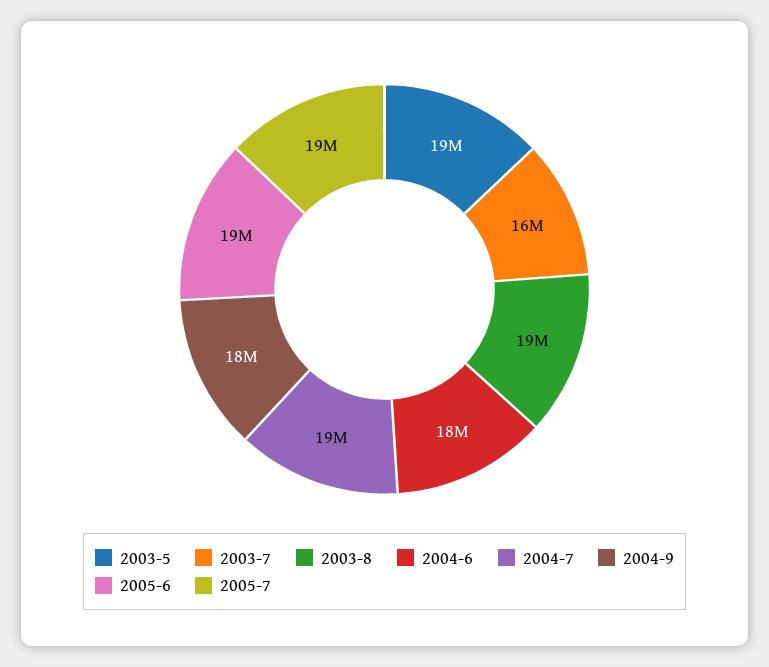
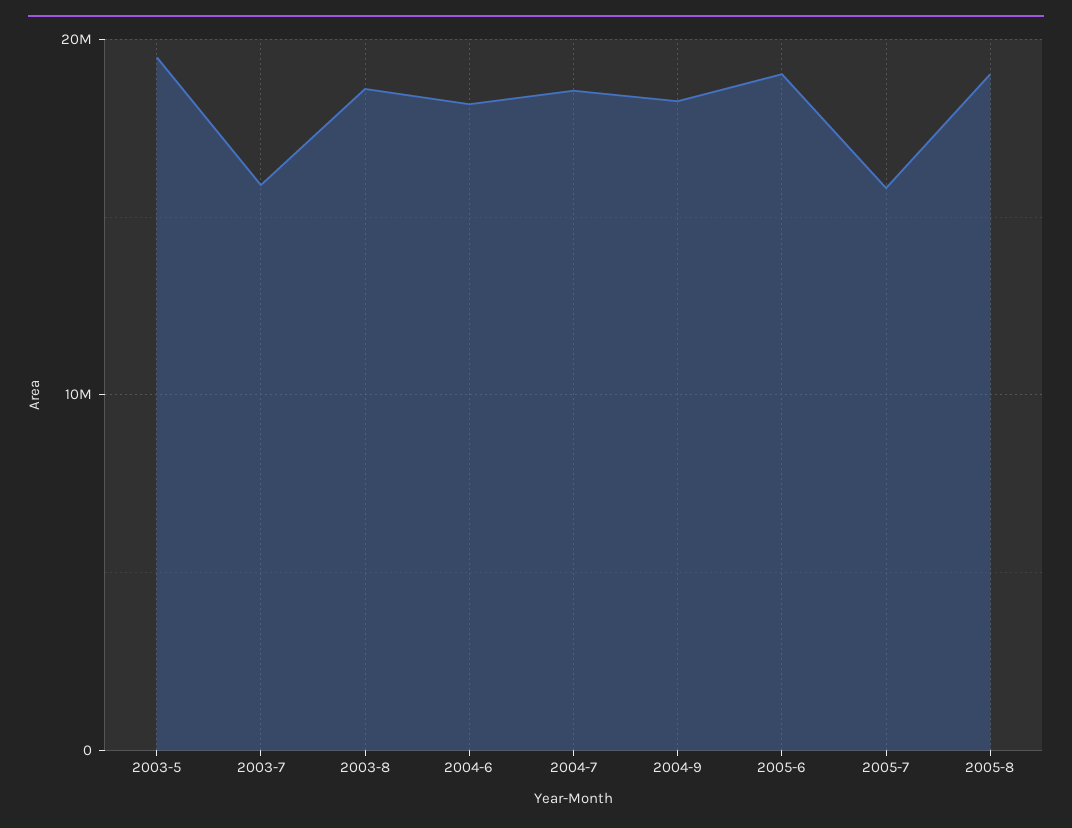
2005-7: 19000000 -> 16000000
2005-8: none -> 19000000

